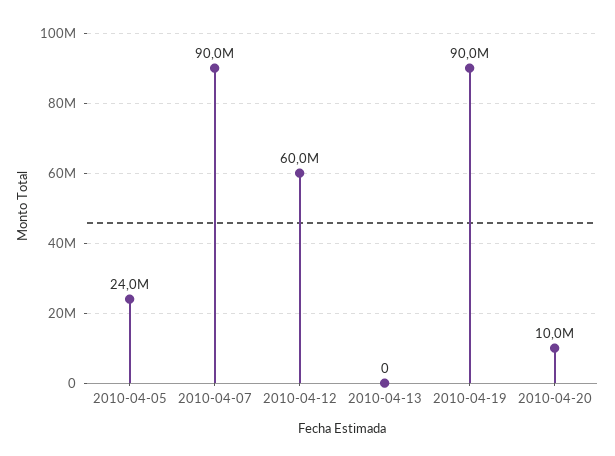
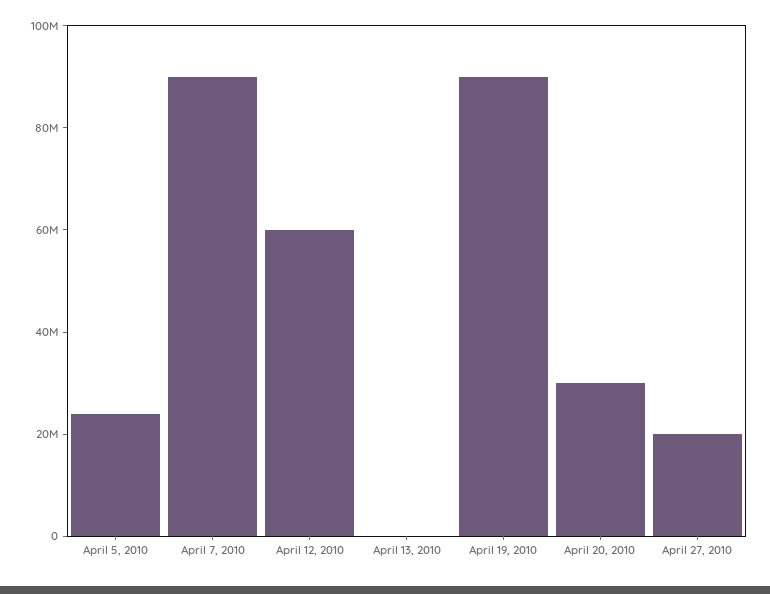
2010-04-20: 10000000 -> 30000000
April 27, 2010: none -> 20000000

